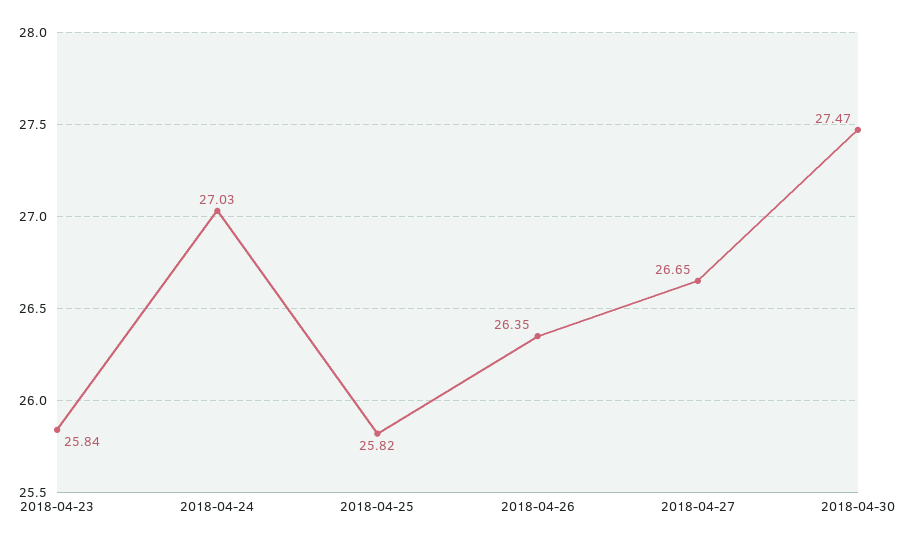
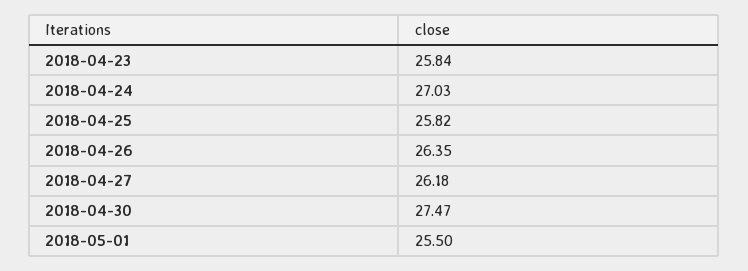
2018-04-27: 26.65 -> 26.18
2018-05-01: none -> 25.5

